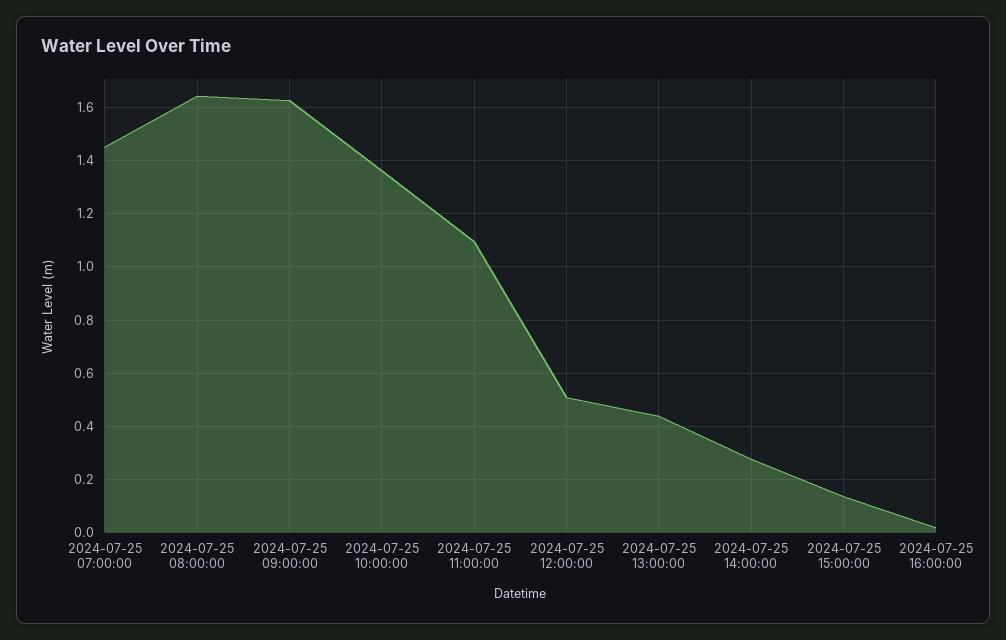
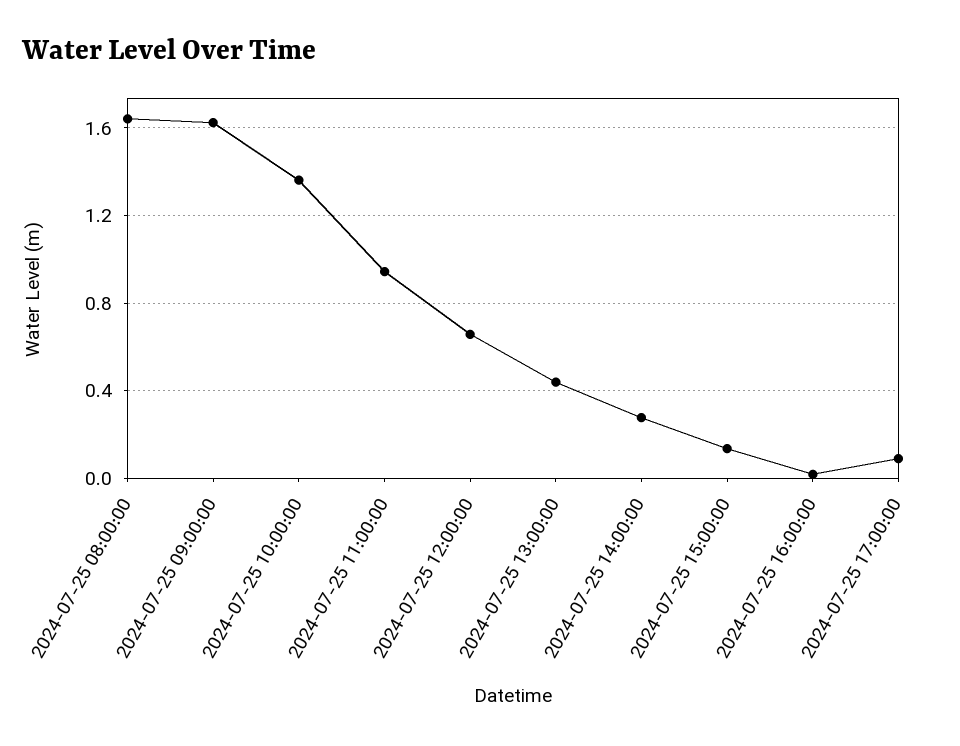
2024-07-25 07:00:00: 1.45 -> none
2024-07-25 11:00:00: 1.1 -> 0.95
2024-07-25 12:00:00: 0.5 -> 0.65
2024-07-25 17:00:00: none -> 0.1

